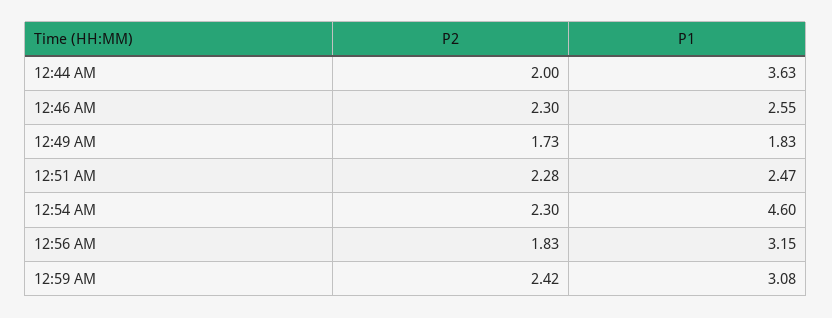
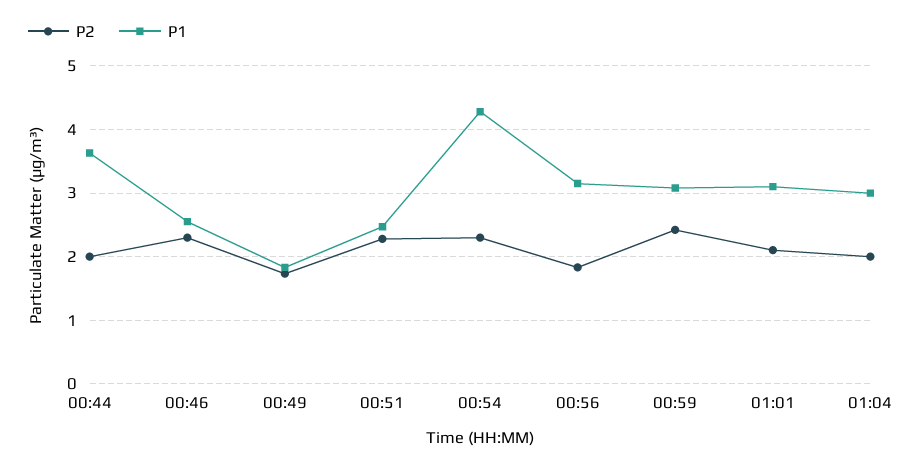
P1, 12:54 AM: 4.6 -> 4.3
P2, 01:01: none -> 2.1
P1, 01:01: none -> 3.1
P2, 01:04: none -> 2
P1, 01:04: none -> 3

